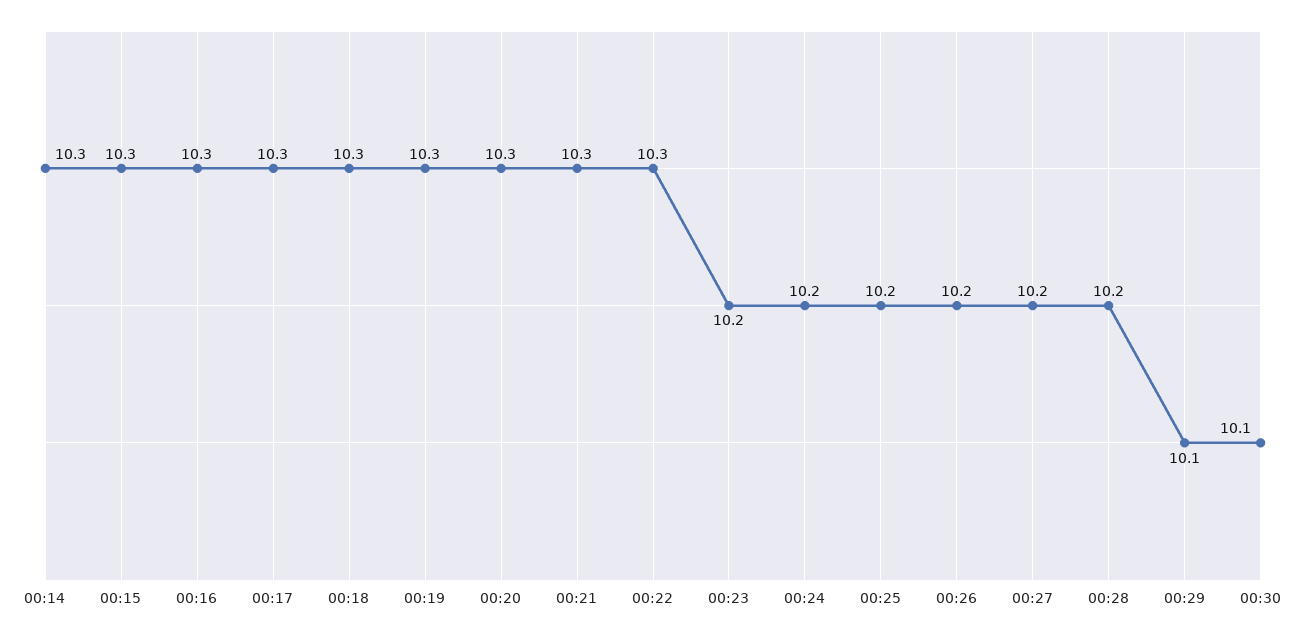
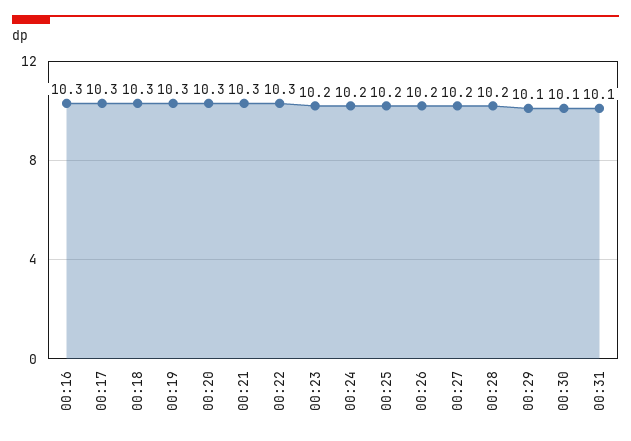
00:14: 10.3 -> none
00:15: 10.3 -> none
00:31: none -> 10.1

